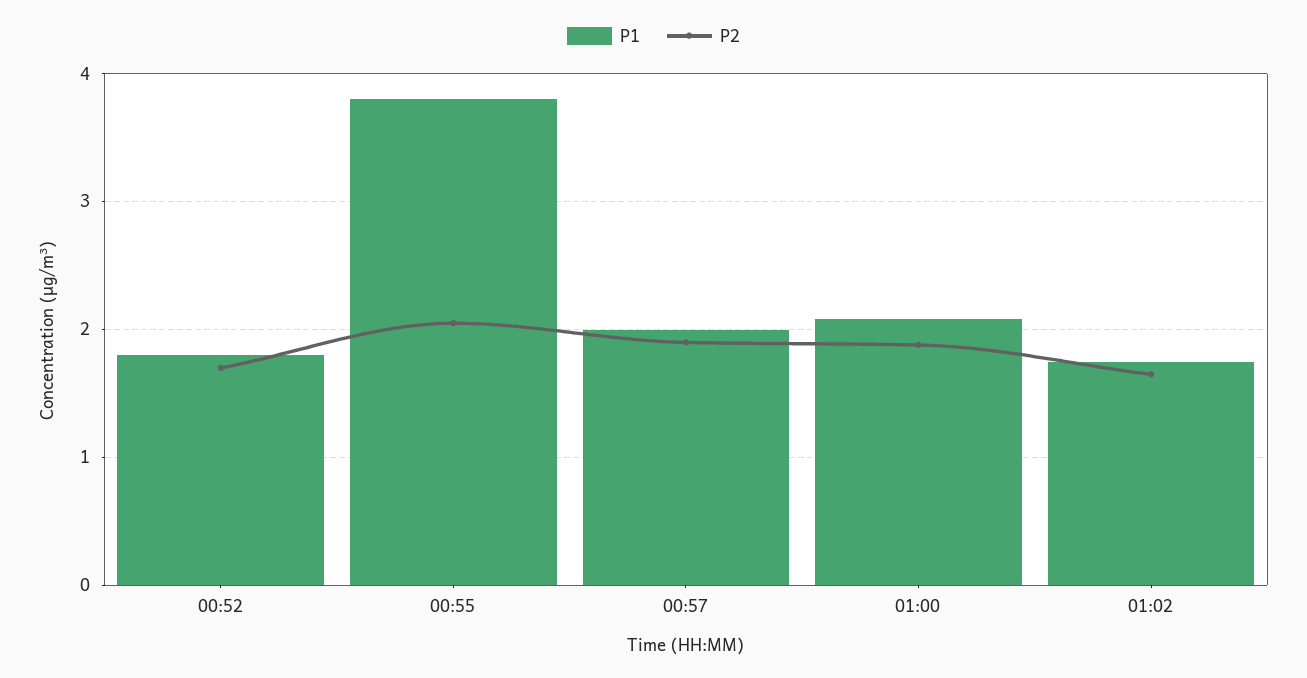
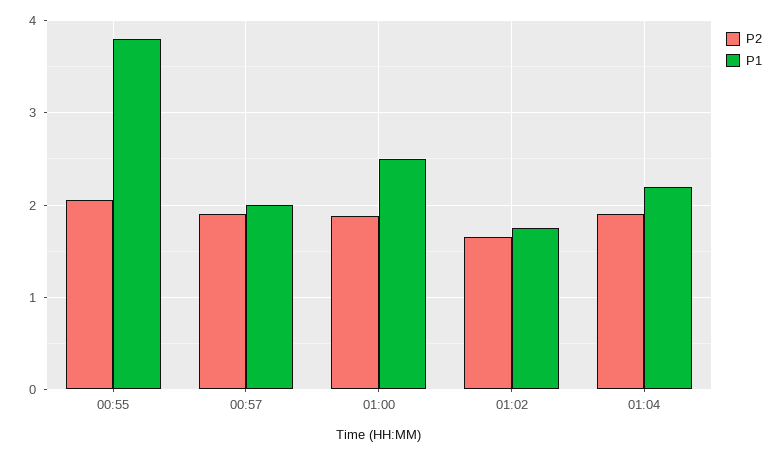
P1, 00:52: 1.8 -> none
P2, 00:52: 1.7 -> none
P1, 01:00: 2.1 -> 2.5
P2, 01:04: none -> 1.9
P1, 01:04: none -> 2.2

